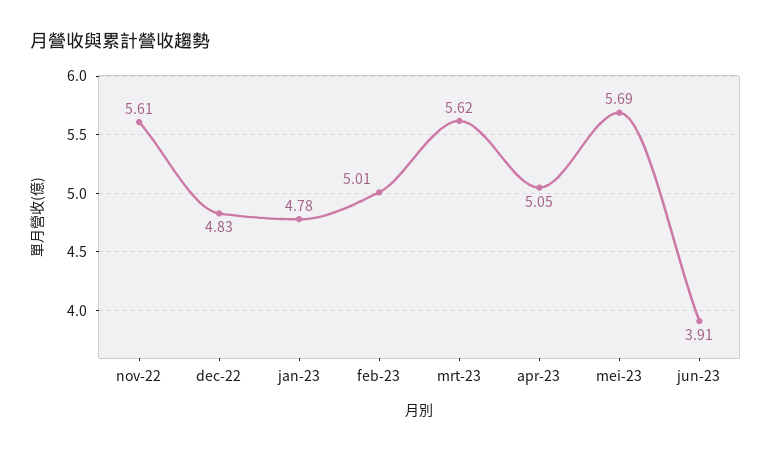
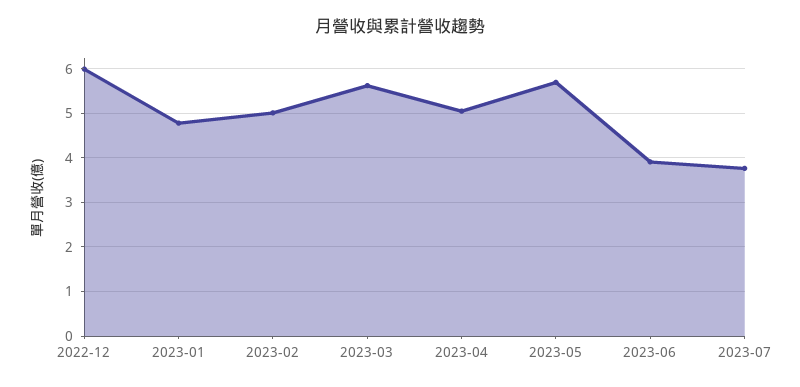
nov-22: 5.61 -> none
dec-22: 4.83 -> 6
2023-07: none -> 3.8

